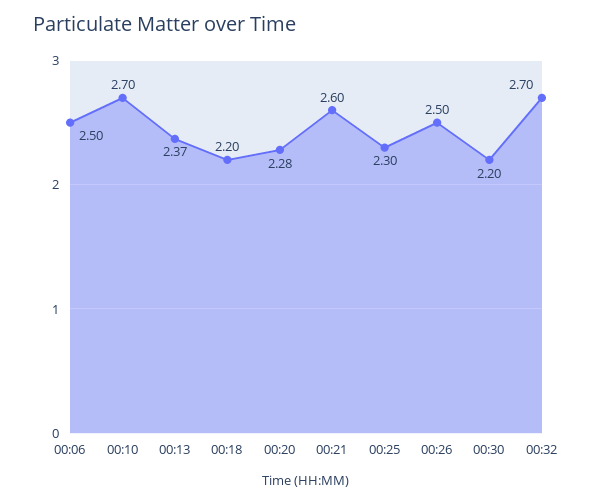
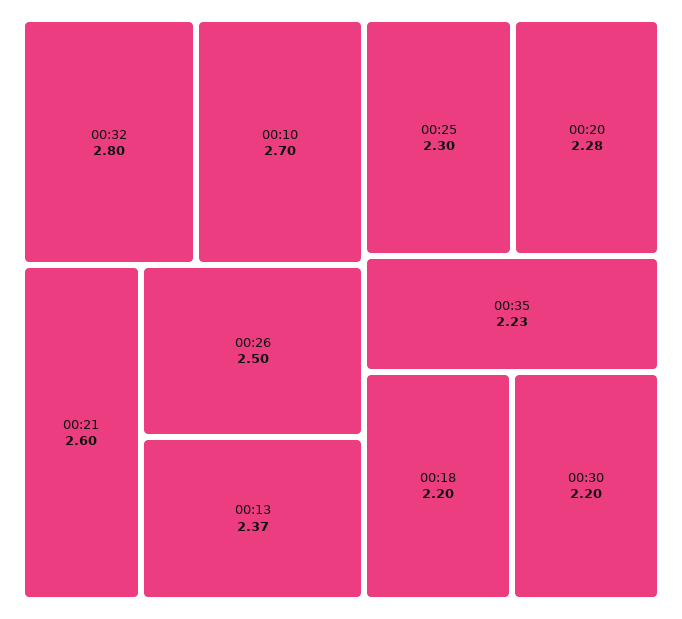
00:06: 2.5 -> none
00:32: 2.7 -> 2.8
00:35: none -> 2.23

